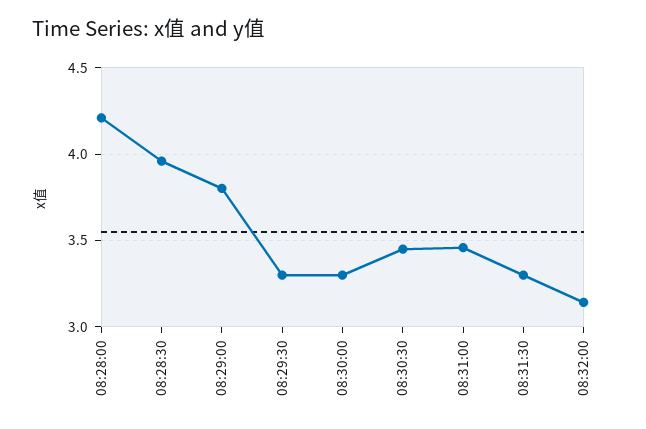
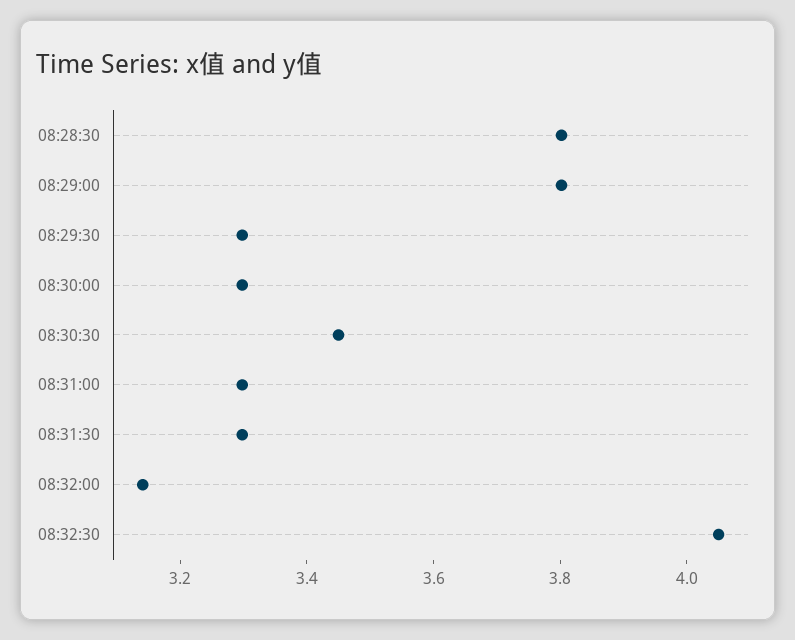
08:28:00: 4.2 -> none
08:28:30: 3.95 -> 3.8
08:31:00: 3.45 -> 3.3
08:32:30: none -> 4.05

